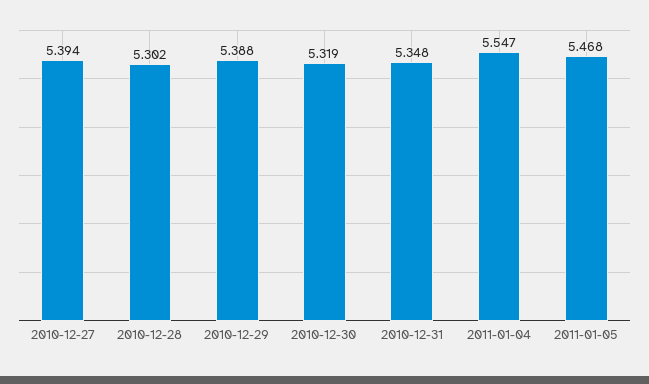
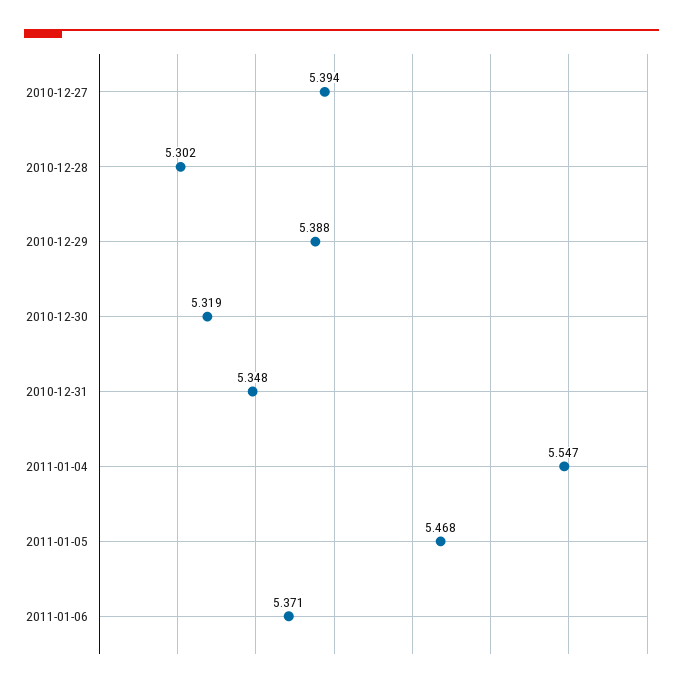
2011-01-06: none -> 5.371

